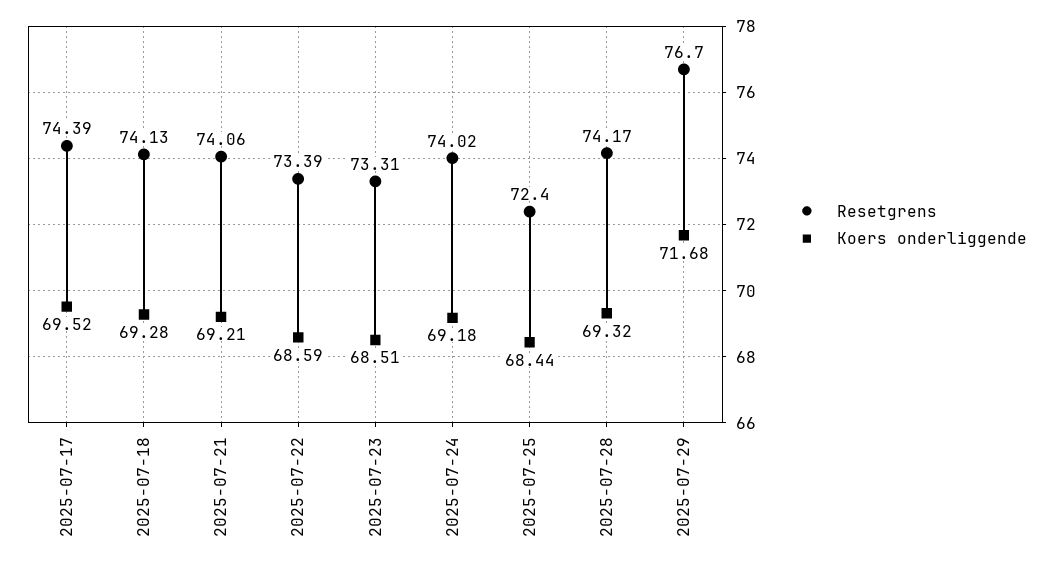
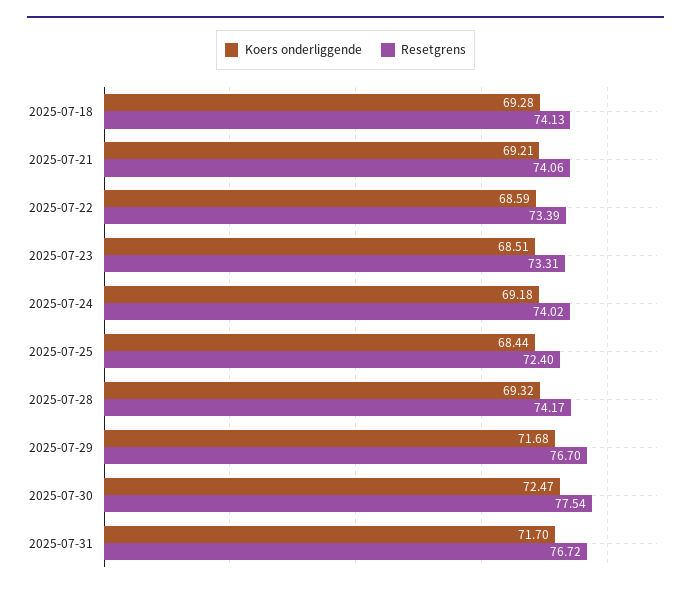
Resetgrens, 2025-07-17: 74.39 -> none
Koers onderliggende, 2025-07-17: 69.52 -> none
Koers onderliggende, 2025-07-30: none -> 72.47
Resetgrens, 2025-07-30: none -> 77.54
Koers onderliggende, 2025-07-31: none -> 71.7
Resetgrens, 2025-07-31: none -> 76.72

